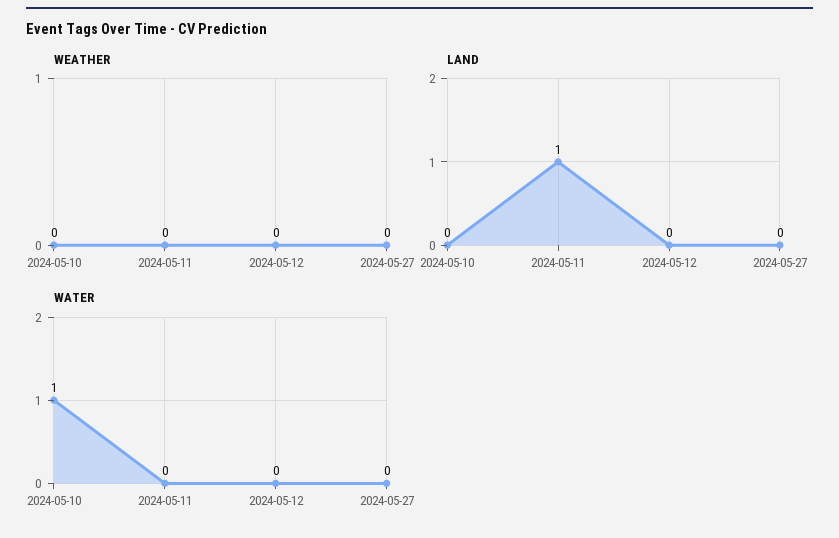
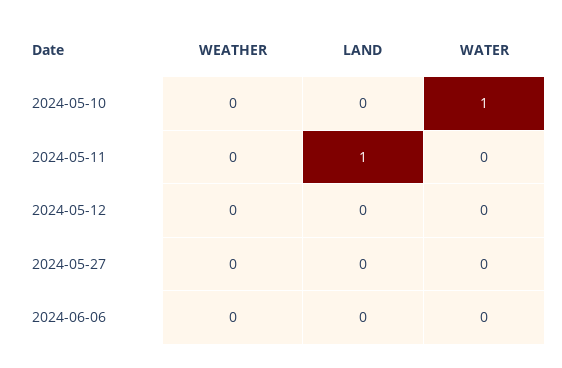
WEATHER, 2024-06-06: none -> 0
LAND, 2024-06-06: none -> 0
WATER, 2024-06-06: none -> 0

